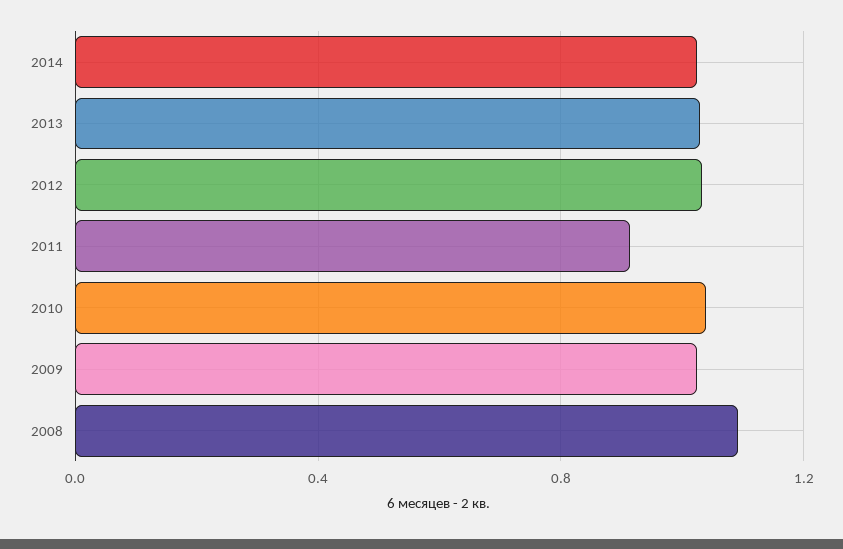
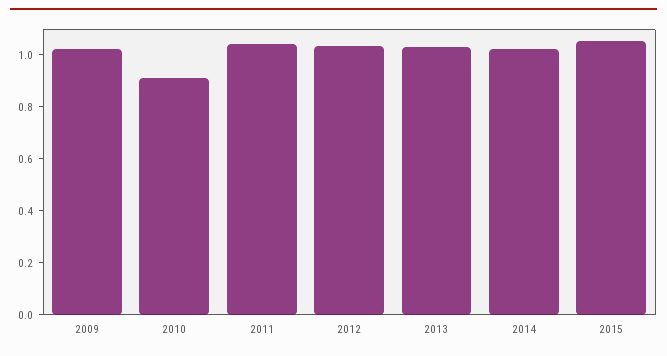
2011: 0.9 -> 1.05
2010: 1.05 -> 0.9
2008: 1.1 -> none
2015: none -> 1.05

